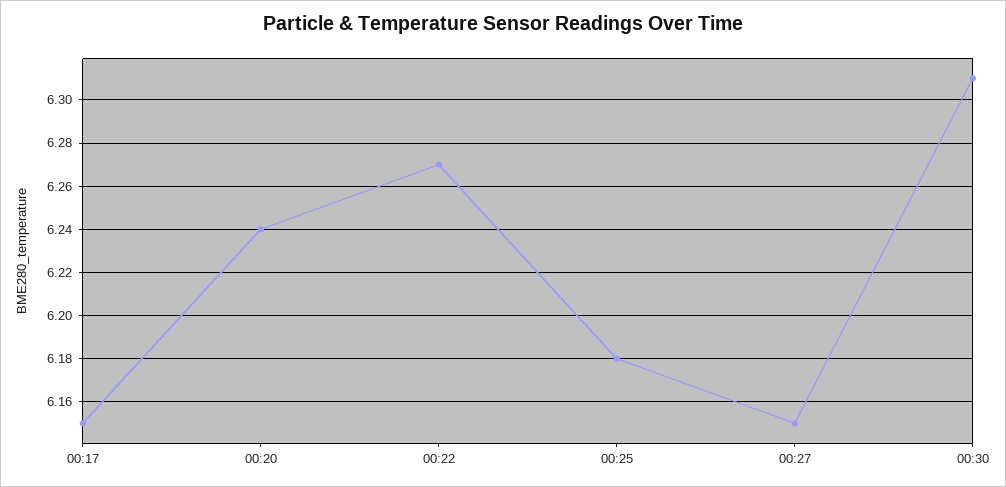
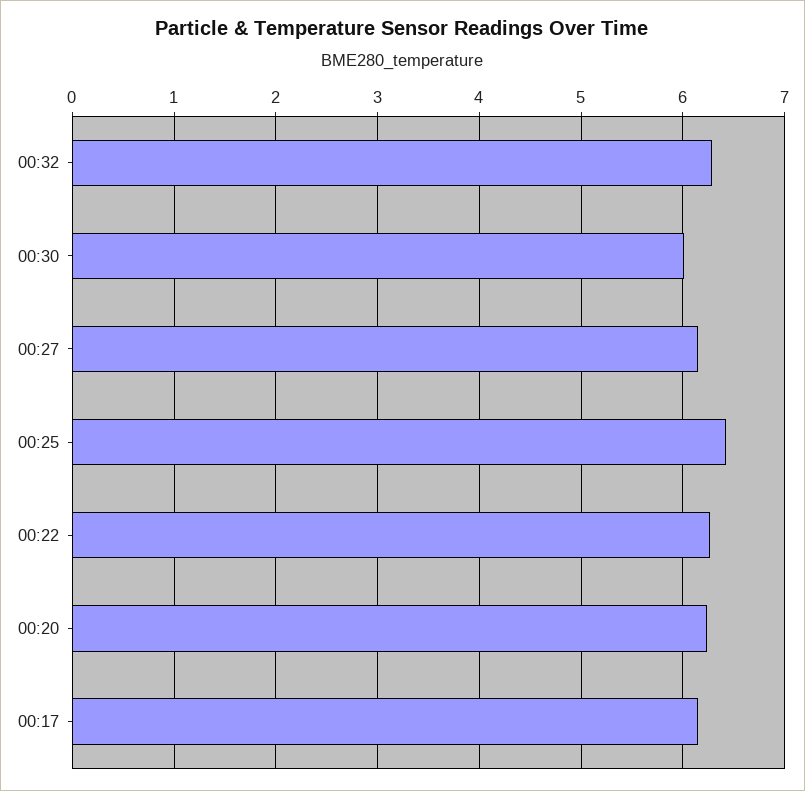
00:25: 6.18 -> 6.4
00:30: 6.31 -> 6
00:32: none -> 6.3

